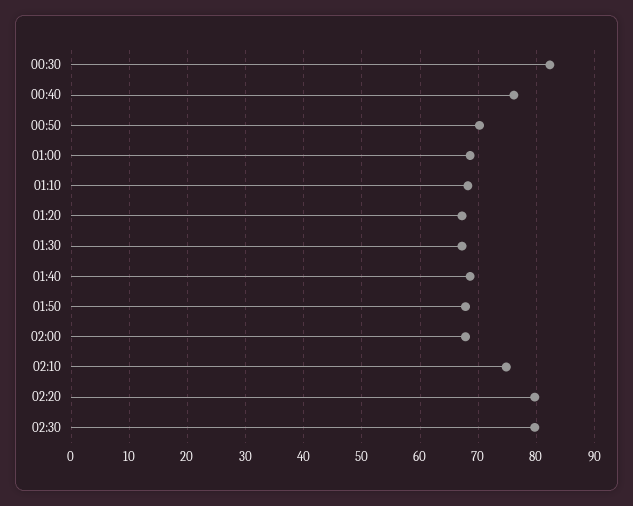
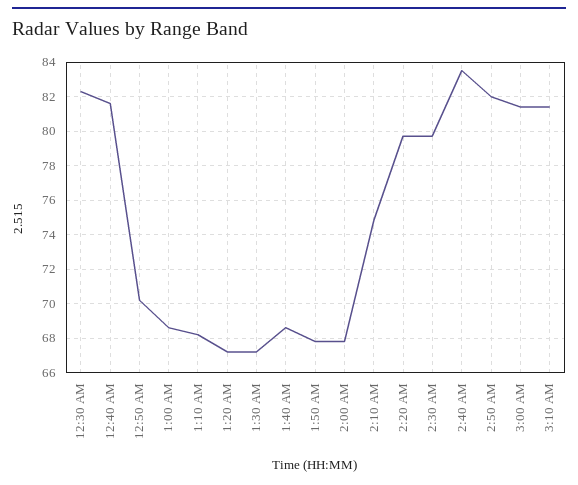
00:40: 76 -> 81.5
2:40 AM: none -> 83.5
2:50 AM: none -> 82
3:00 AM: none -> 81.5
3:10 AM: none -> 81.5

